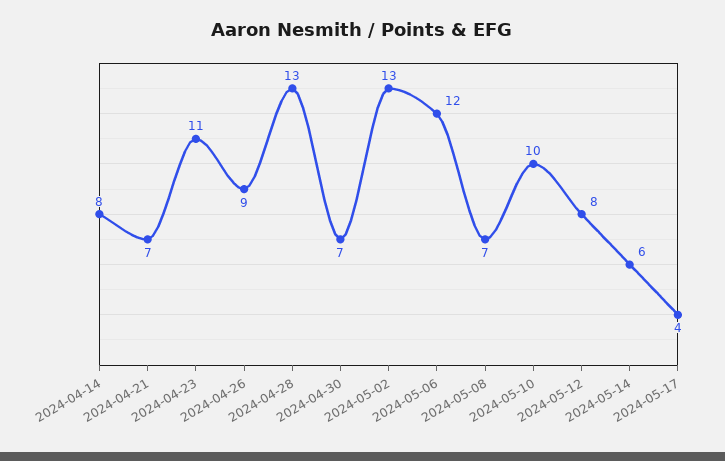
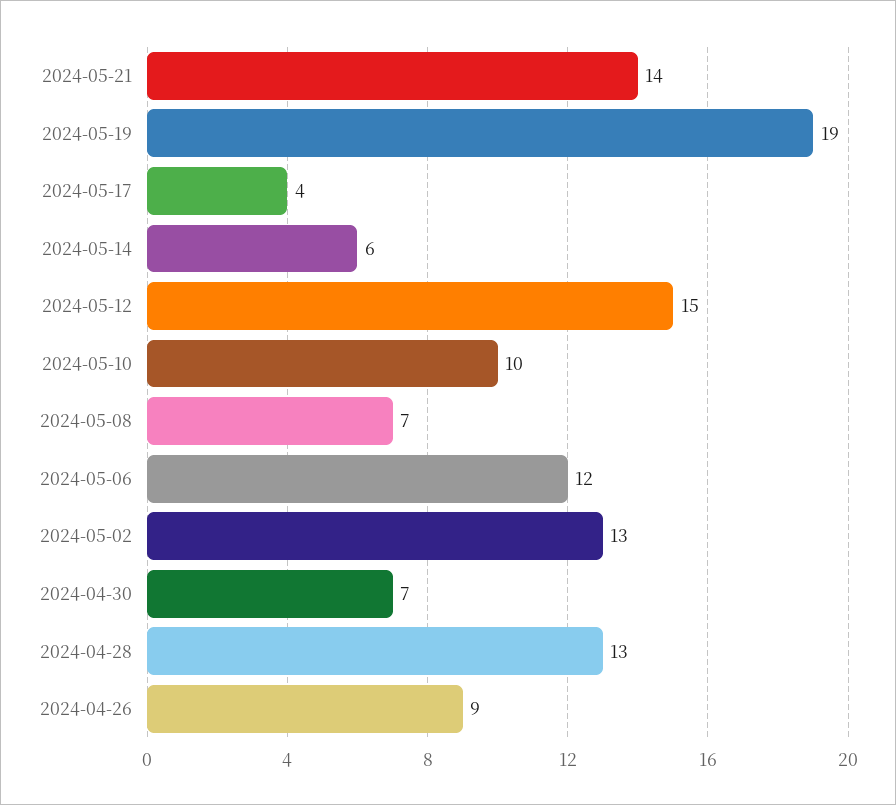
2024-04-14: 8 -> none
2024-04-21: 7 -> none
2024-04-23: 11 -> none
2024-05-12: 8 -> 15
2024-05-21: none -> 14
2024-05-19: none -> 19

